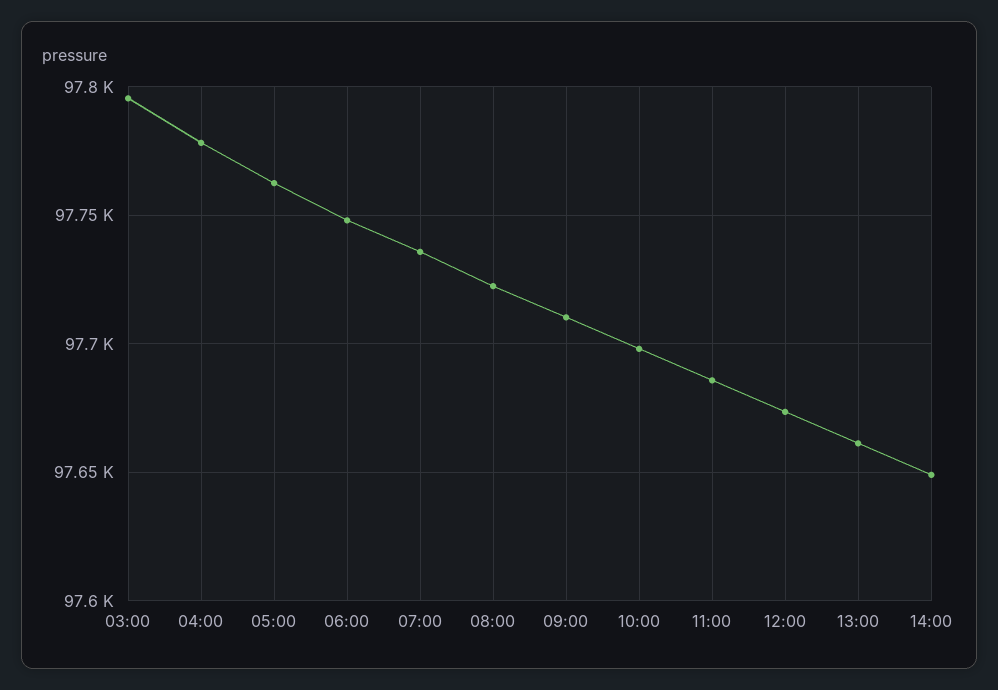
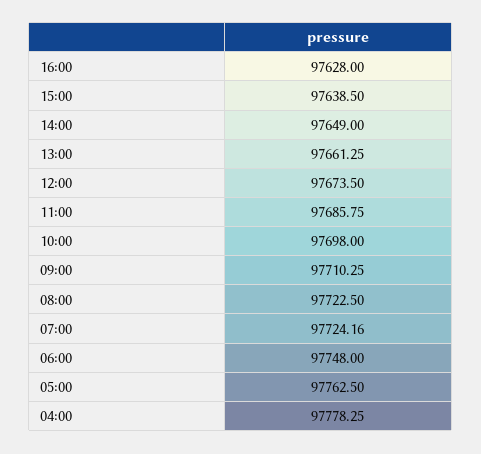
03:00: 97795 -> none
07:00: 97735 -> 97724.16
16:00: none -> 97628
15:00: none -> 97638.5

